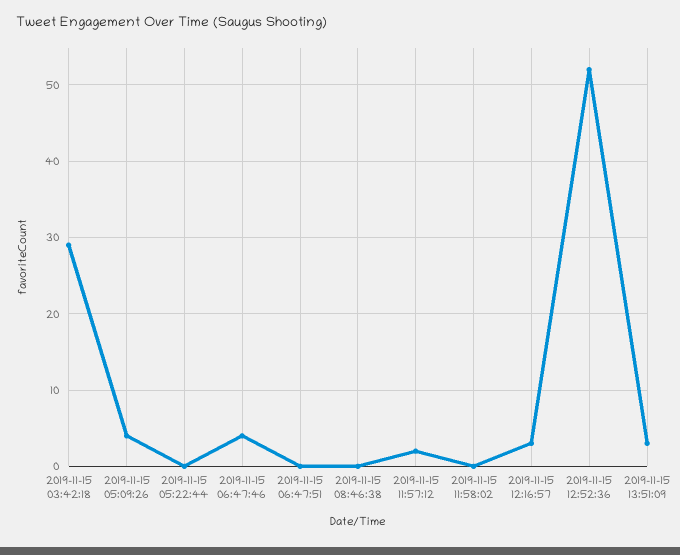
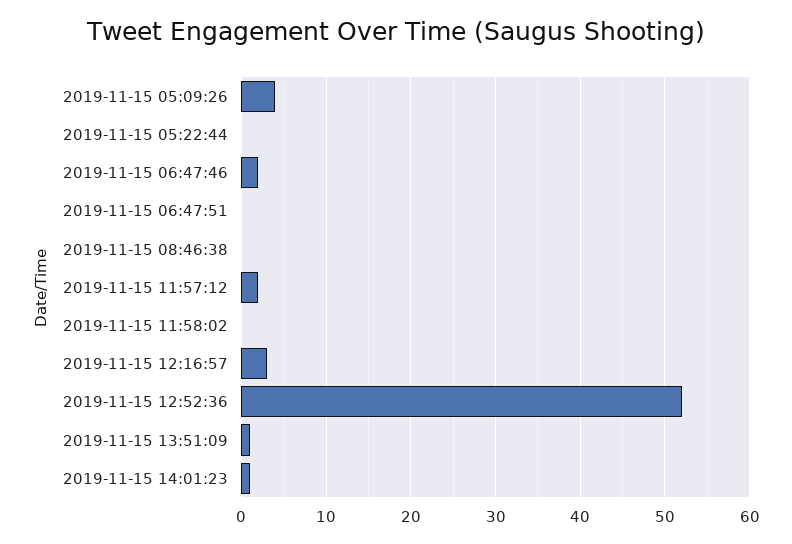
2019-11-15 03:42:18: 29 -> none
2019-11-15 06:47:46: 4 -> 2
2019-11-15 13:51:09: 3 -> 1
2019-11-15 14:01:23: none -> 1

